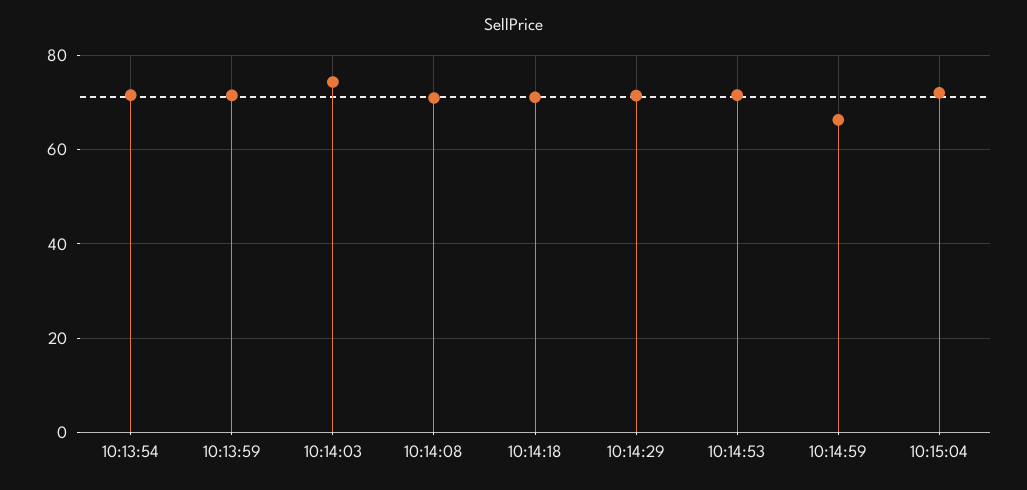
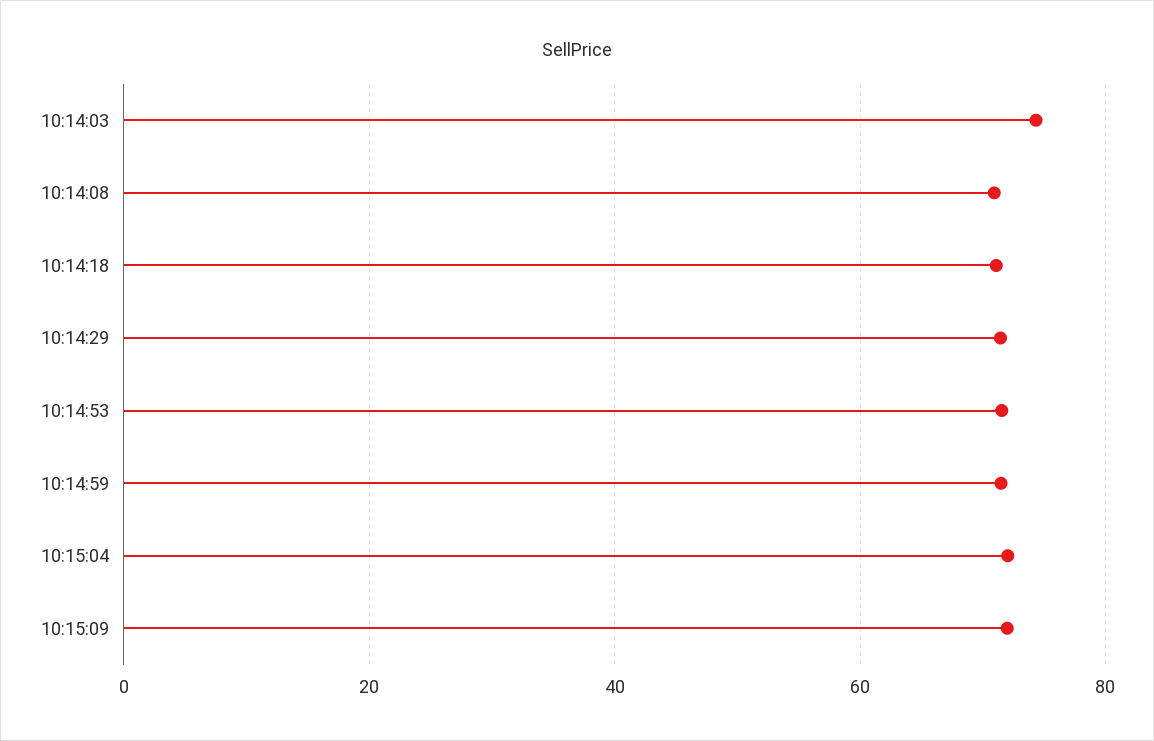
10:13:54: 72 -> none
10:13:59: 72 -> none
10:14:59: 66 -> 72
10:15:09: none -> 72

